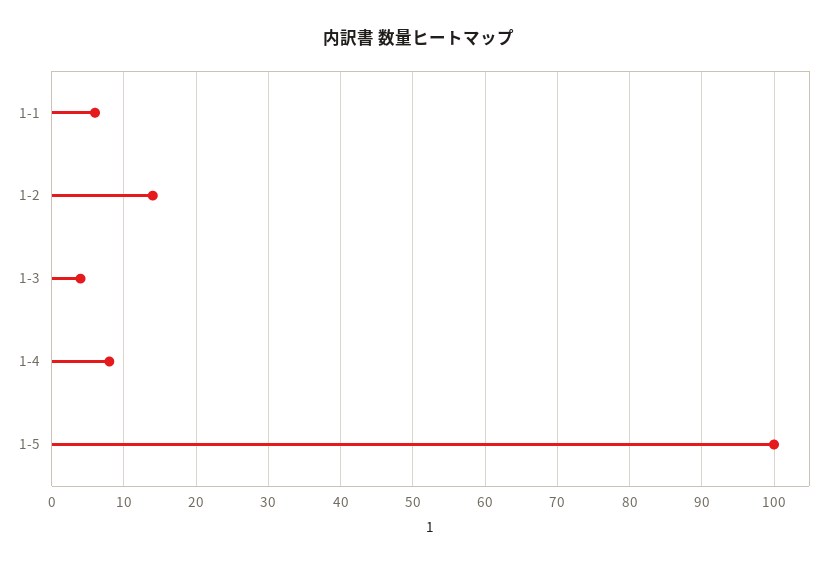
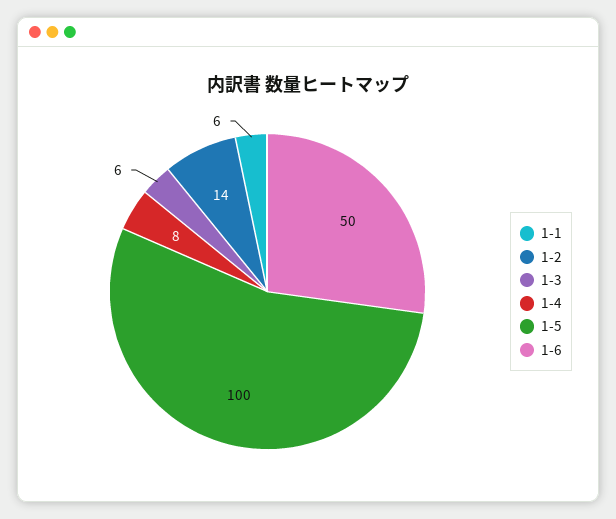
1-3: 4 -> 6
1-6: none -> 50

